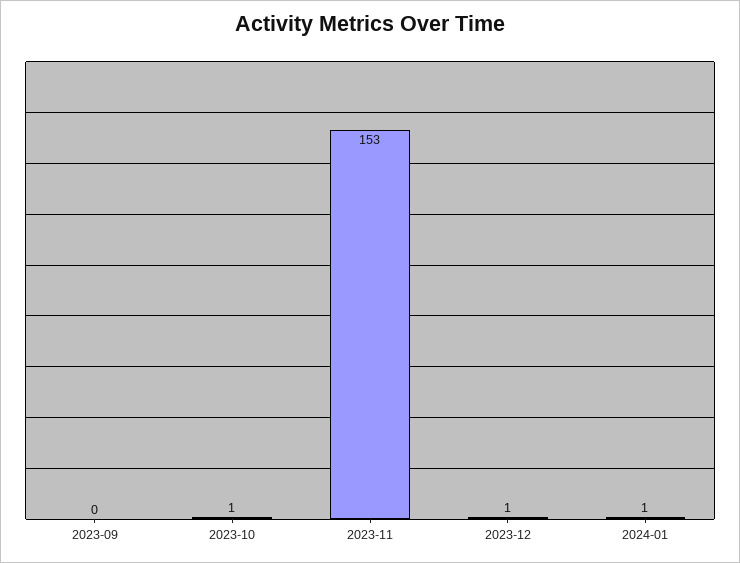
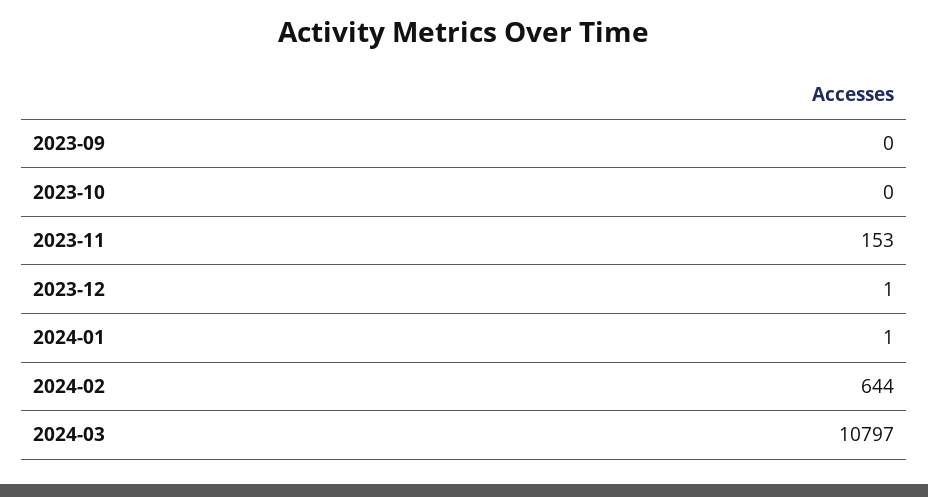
2023-10: 1 -> 0
2024-02: none -> 644
2024-03: none -> 10797

